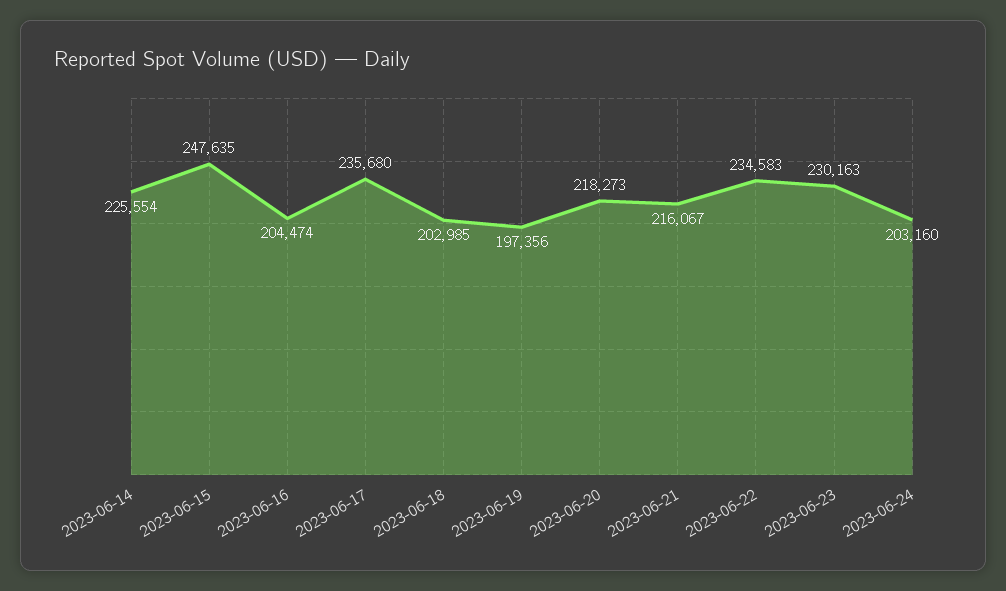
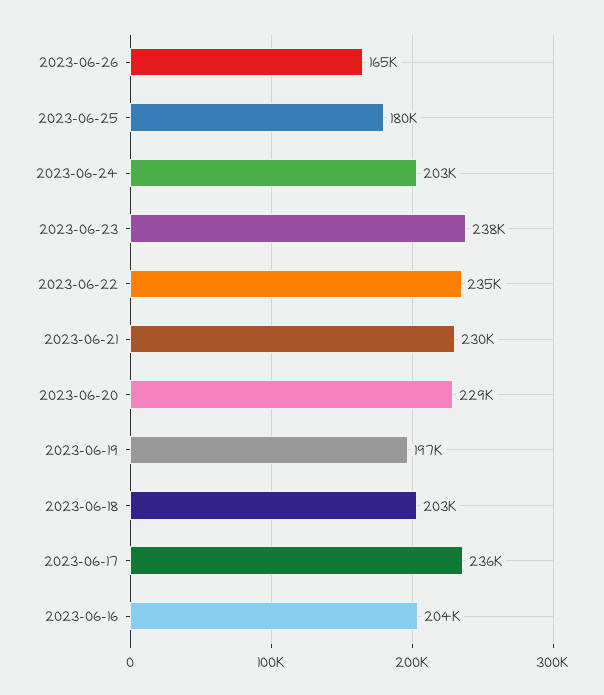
2023-06-14: 225554 -> none
2023-06-15: 247635 -> none
2023-06-20: 218273 -> 229000
2023-06-21: 216067 -> 230000
2023-06-23: 230163 -> 238000
2023-06-26: none -> 165000
2023-06-25: none -> 180000

